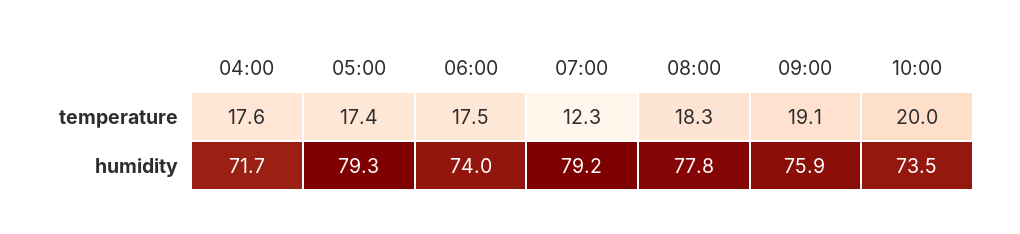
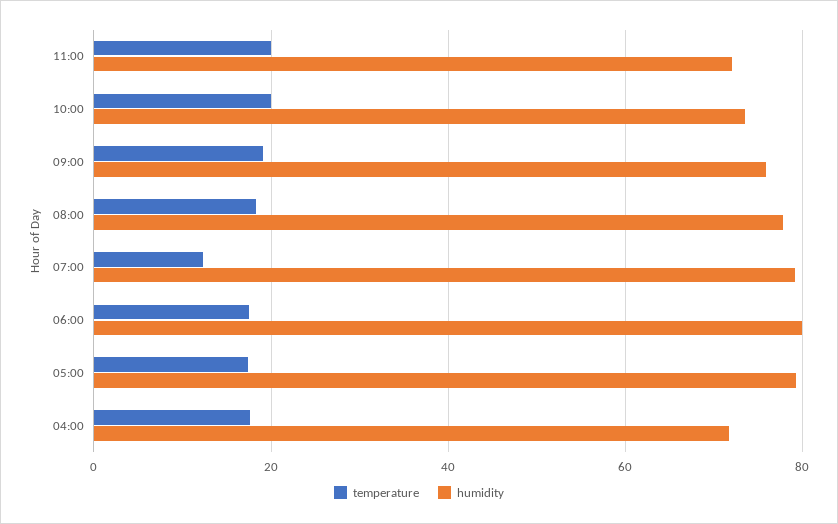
humidity, 06:00: 74 -> 80
temperature, 11:00: none -> 20
humidity, 11:00: none -> 72

